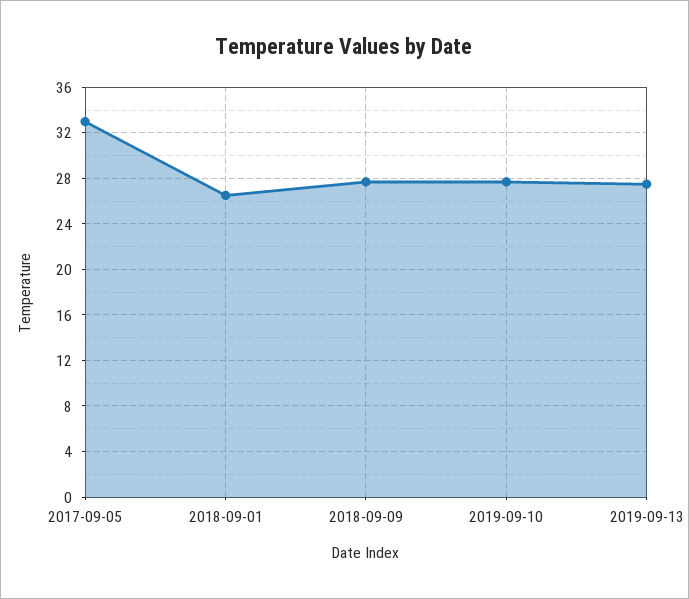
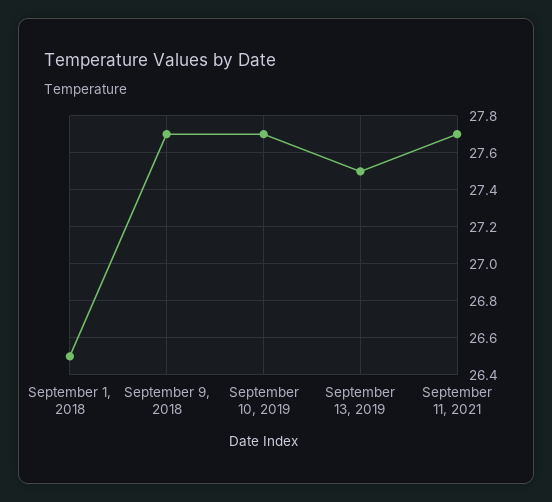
2017-09-05: 33 -> none
September 11, 2021: none -> 27.7

